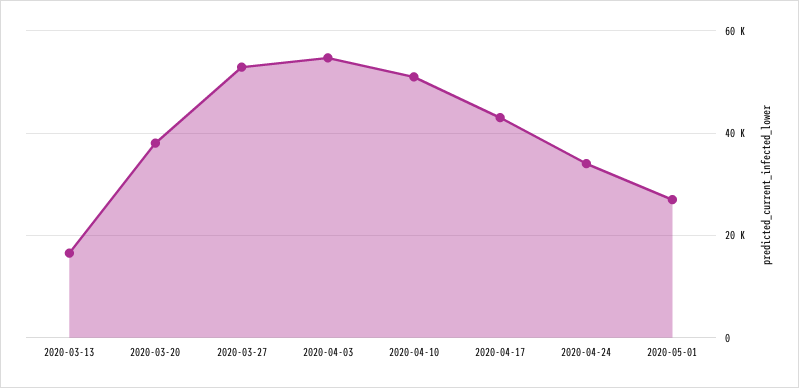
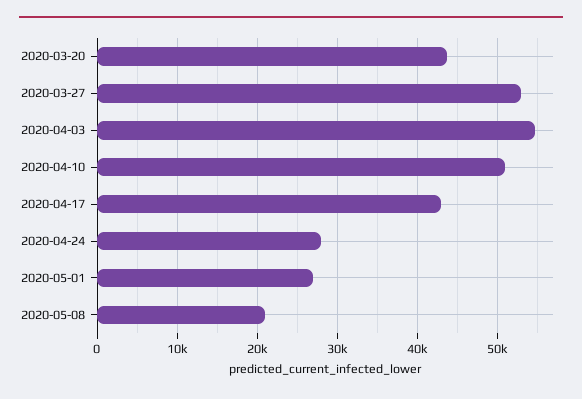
2020-03-13: 16000 -> none
2020-03-20: 38000 -> 44000
2020-04-24: 34000 -> 28000
2020-05-08: none -> 21000

